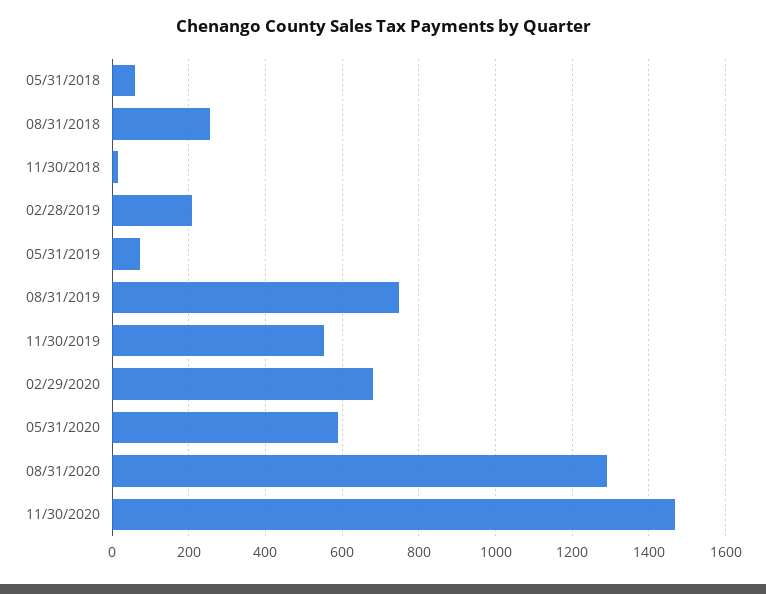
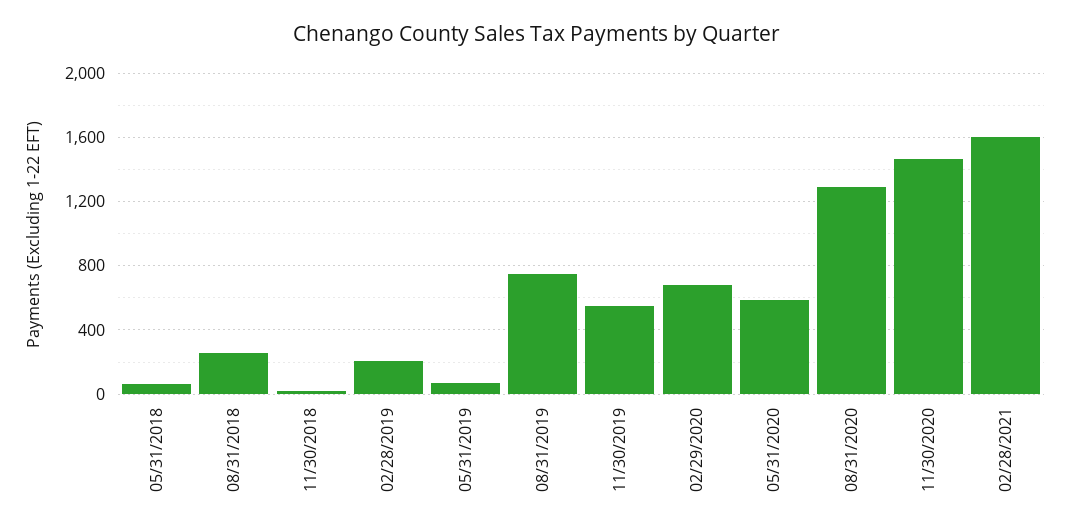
02/28/2021: none -> 1600

